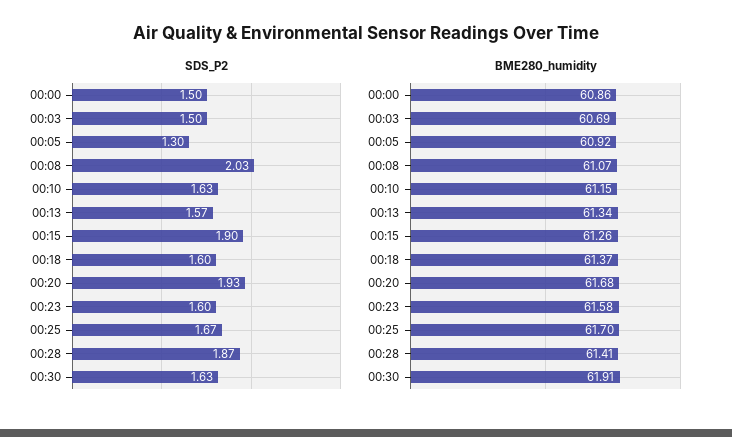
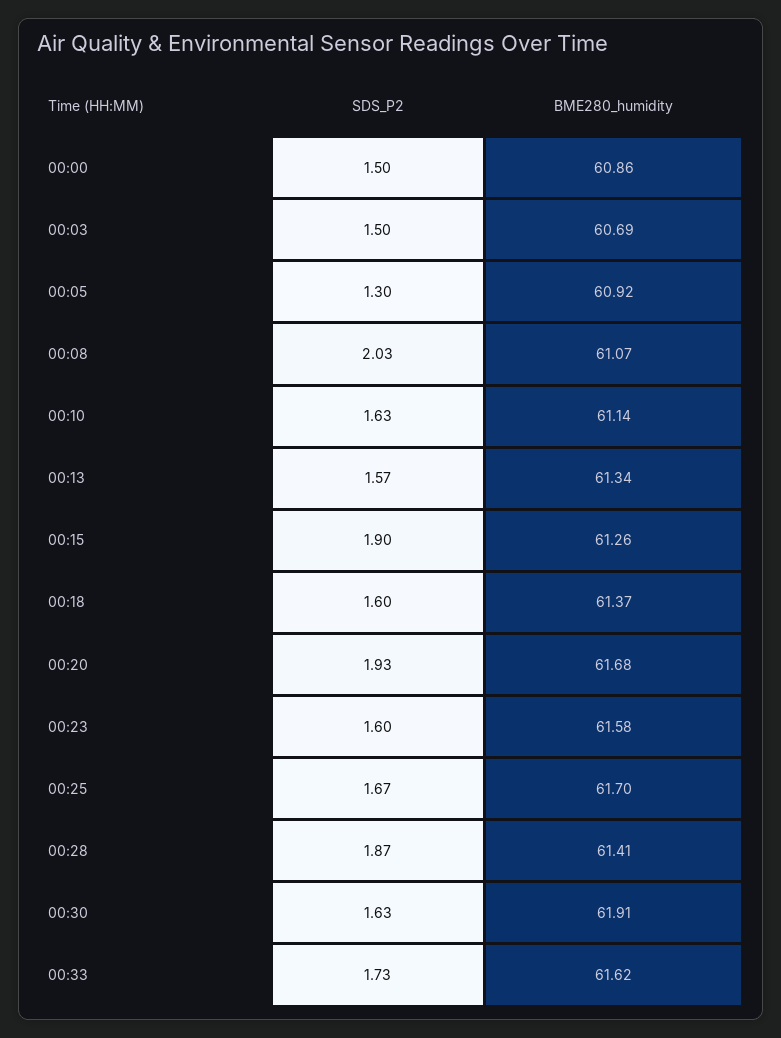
BME280_humidity, 00:10: 61.15 -> 61.14
SDS_P2, 00:33: none -> 1.73
BME280_humidity, 00:33: none -> 61.62

